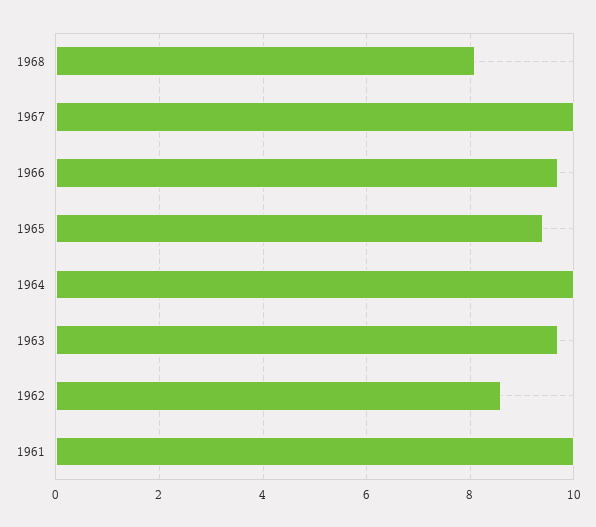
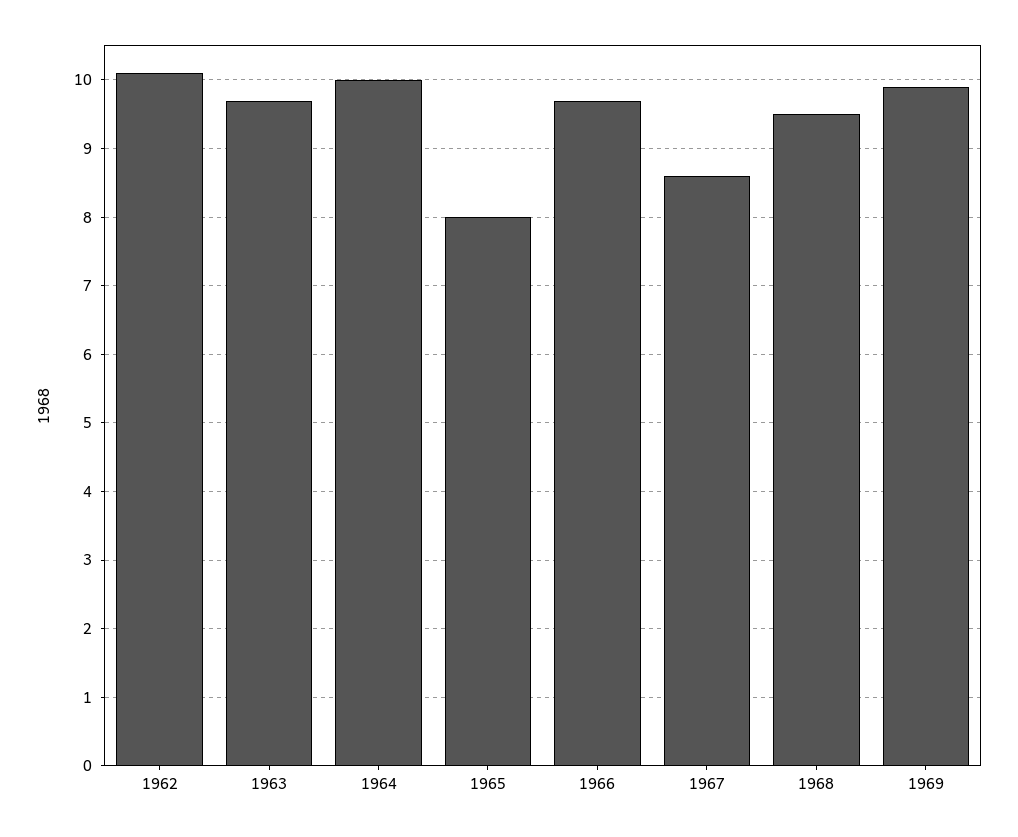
1968: 8 -> 9.5
1967: 10 -> 8.6
1965: 9.5 -> 8
1962: 8.5 -> 10.1
1961: 10 -> none
1969: none -> 9.9

